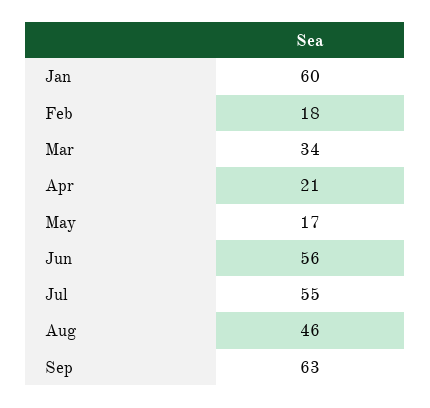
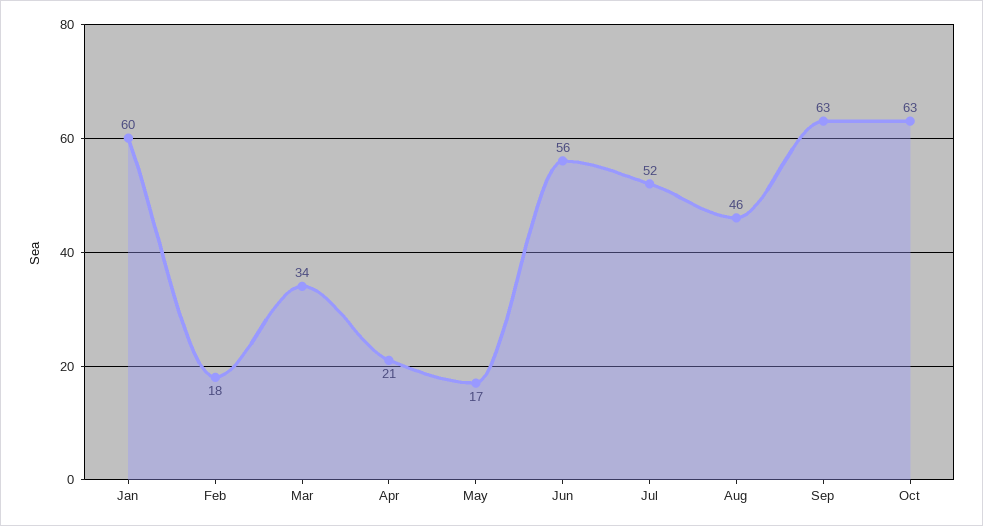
Jul: 55 -> 52
Oct: none -> 63

